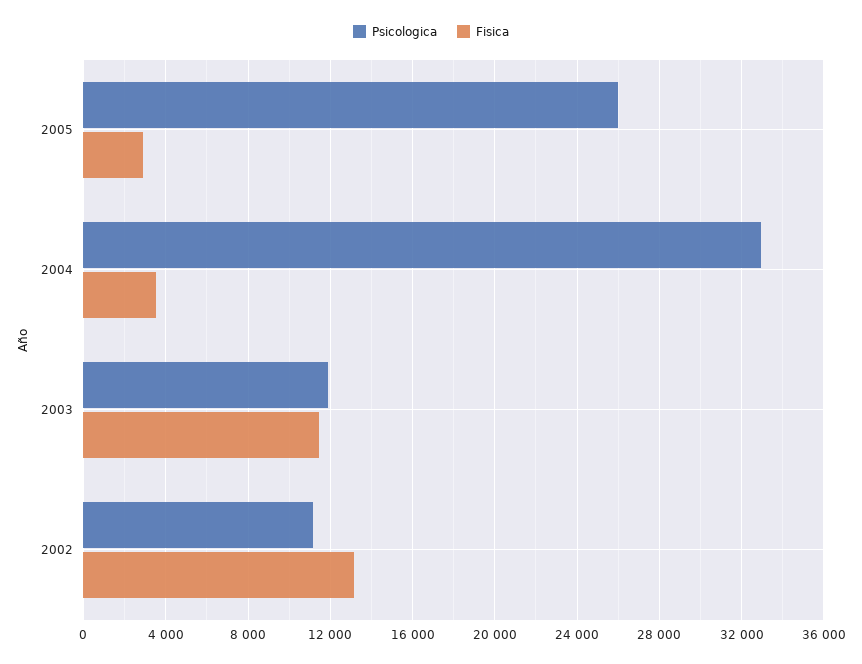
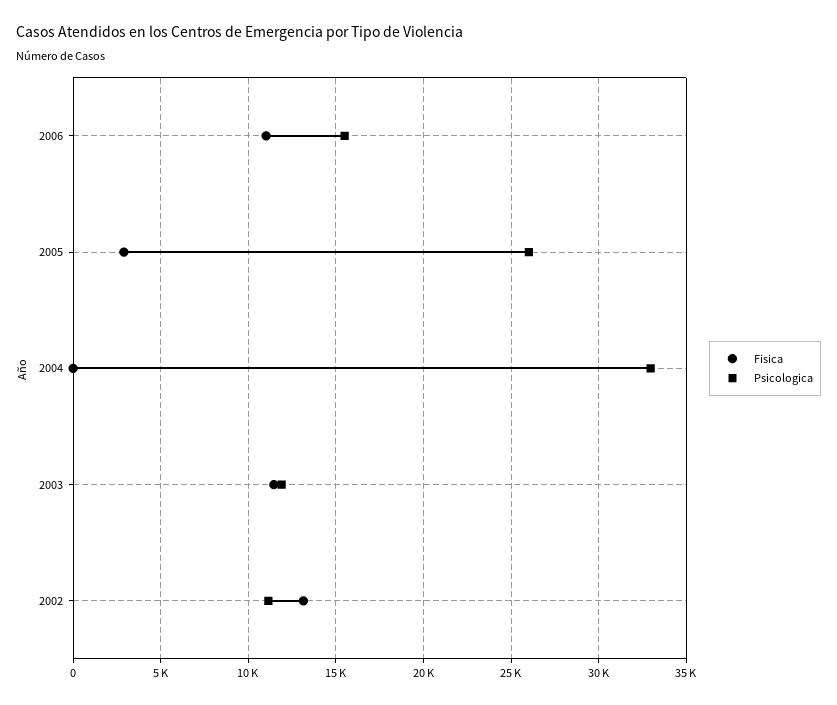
Fisica, 2004: 3500 -> 0
Fisica, 2006: none -> 11000
Psicologica, 2006: none -> 15500

